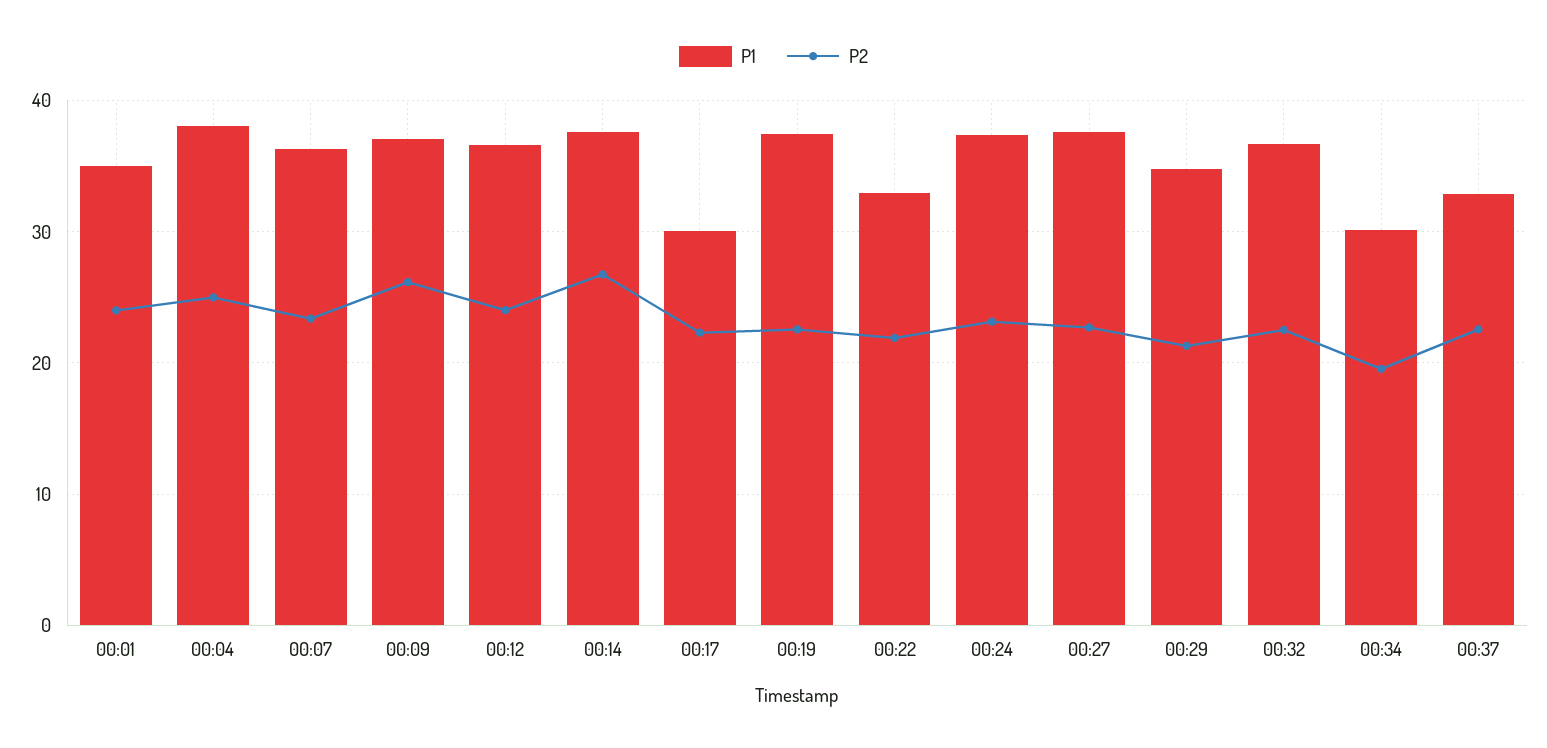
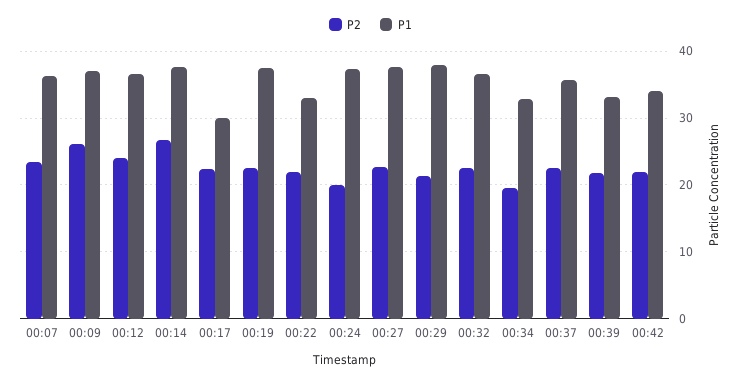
P1, 00:01: 35 -> none
P2, 00:01: 24 -> none
P1, 00:04: 38 -> none
P2, 00:04: 25 -> none
P2, 00:24: 23 -> 20
P1, 00:29: 35 -> 38
P1, 00:34: 30 -> 33
P1, 00:37: 33 -> 36
P2, 00:39: none -> 22
P1, 00:39: none -> 33
P2, 00:42: none -> 22
P1, 00:42: none -> 34

